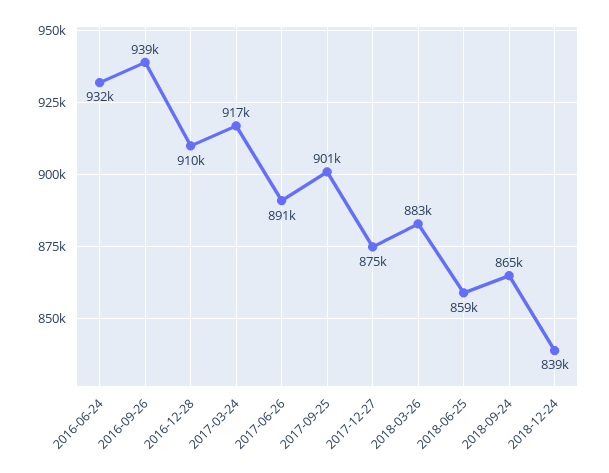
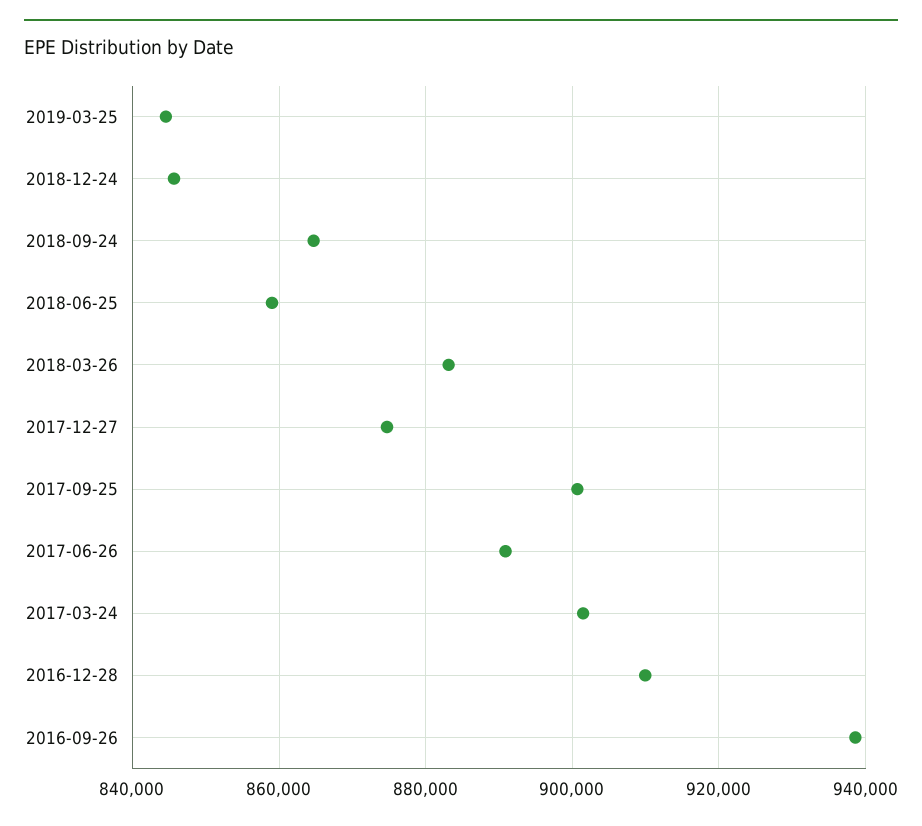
2016-06-24: 932000 -> none
2017-03-24: 917000 -> 902000
2018-12-24: 839000 -> 846000
2019-03-25: none -> 844000

